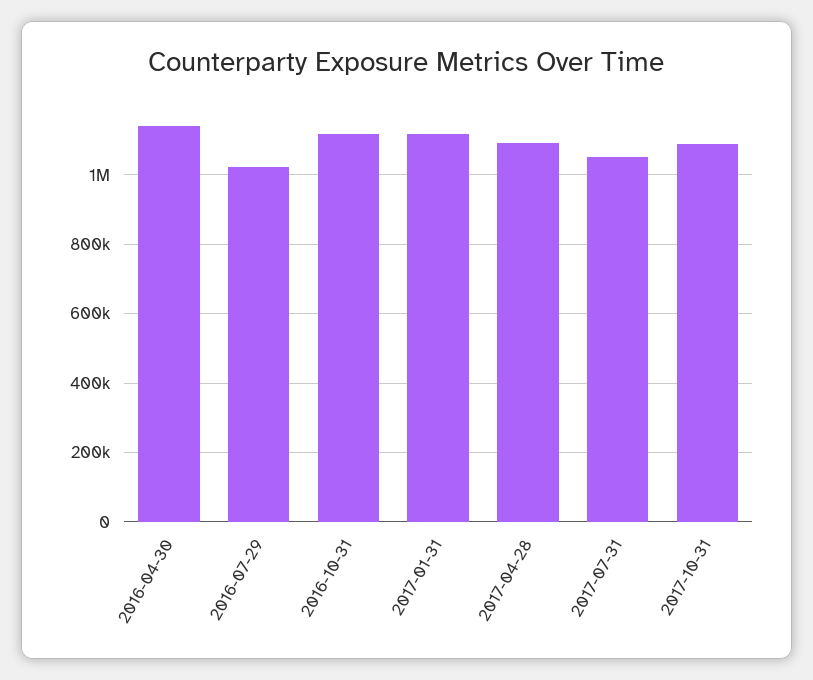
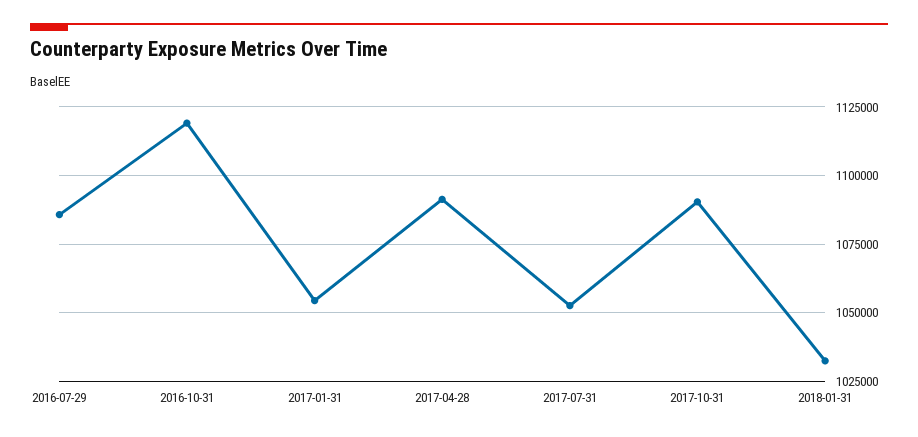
2016-04-30: 1140000 -> none
2016-07-29: 1020000 -> 1085000
2017-01-31: 1120000 -> 1055000
2018-01-31: none -> 1032500

